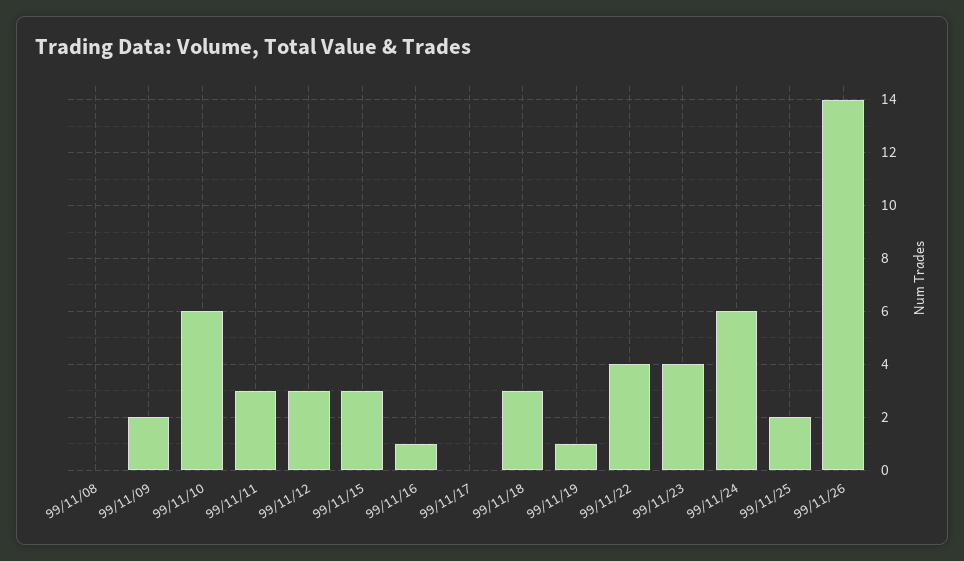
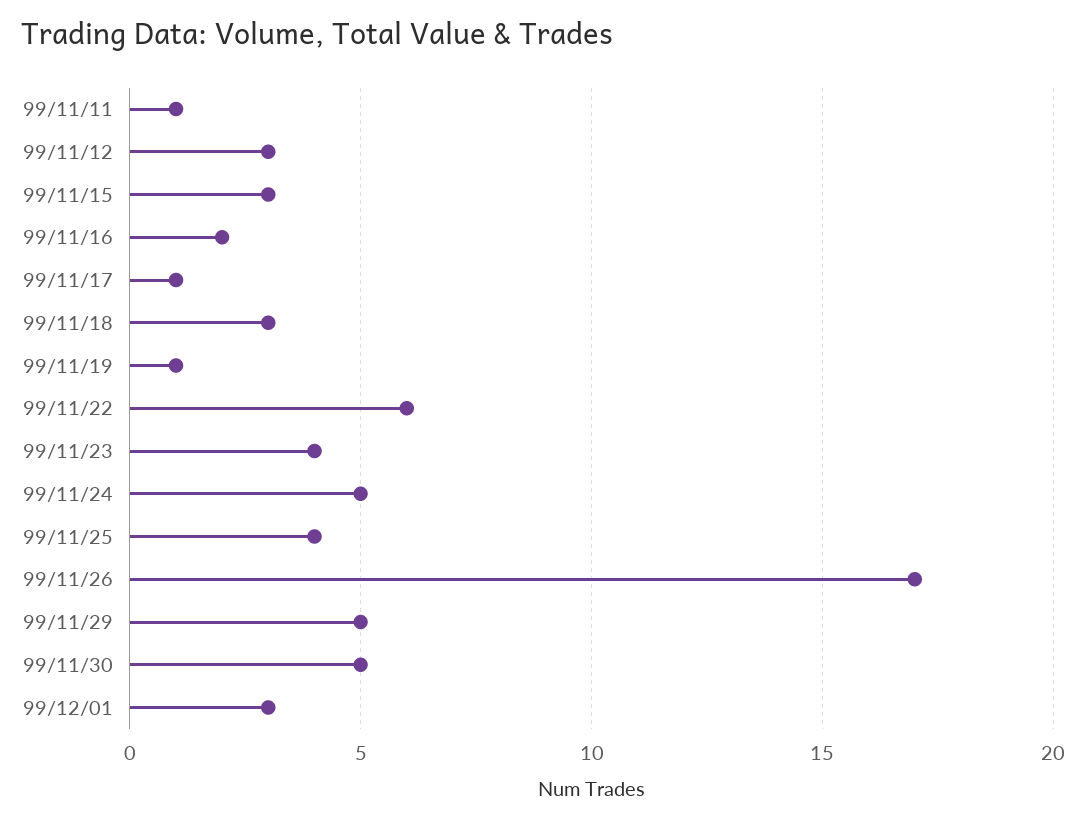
99/11/08: 0 -> none
99/11/09: 2 -> none
99/11/10: 6 -> none
99/11/11: 3 -> 1
99/11/16: 1 -> 2
99/11/17: 0 -> 1
99/11/22: 4 -> 6
99/11/24: 6 -> 5
99/11/25: 2 -> 4
99/11/26: 14 -> 17
99/11/29: none -> 5
99/11/30: none -> 5
99/12/01: none -> 3

